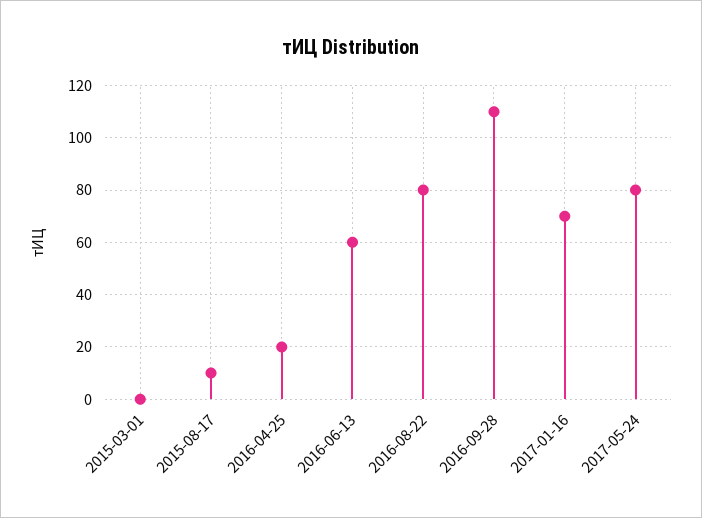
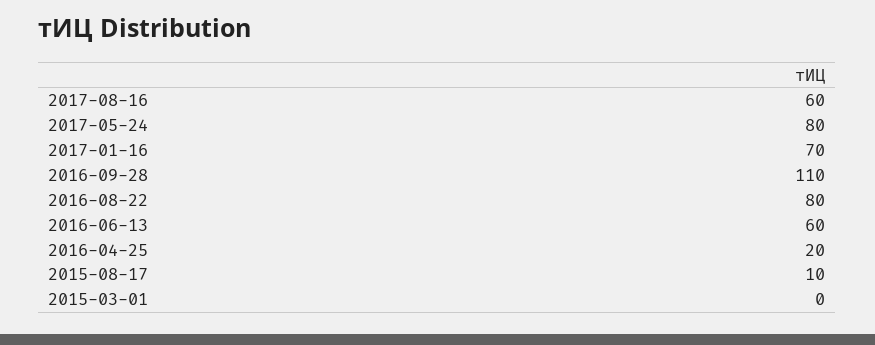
2017-08-16: none -> 60

